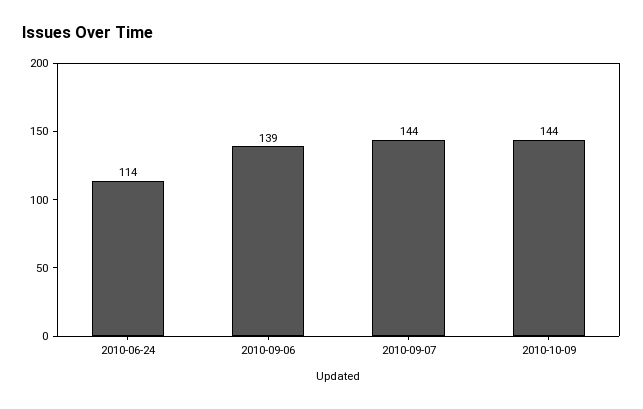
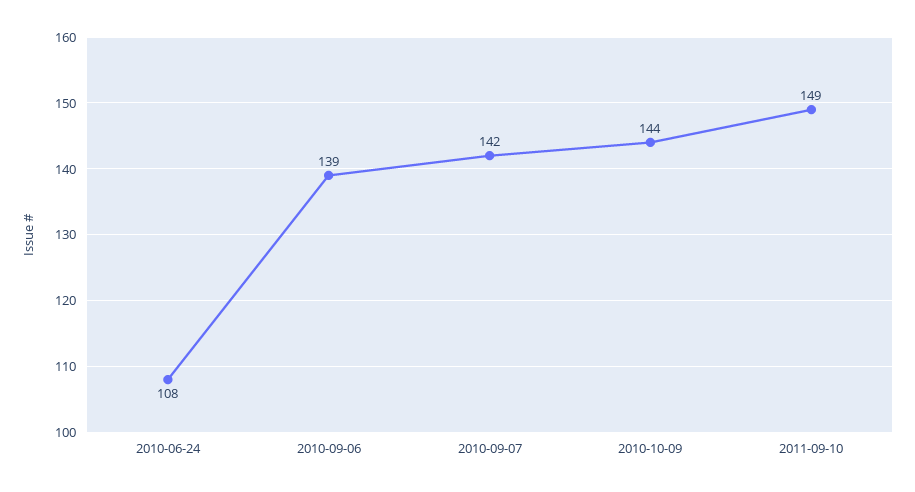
2010-06-24: 114 -> 108
2010-09-07: 144 -> 142
2011-09-10: none -> 149

